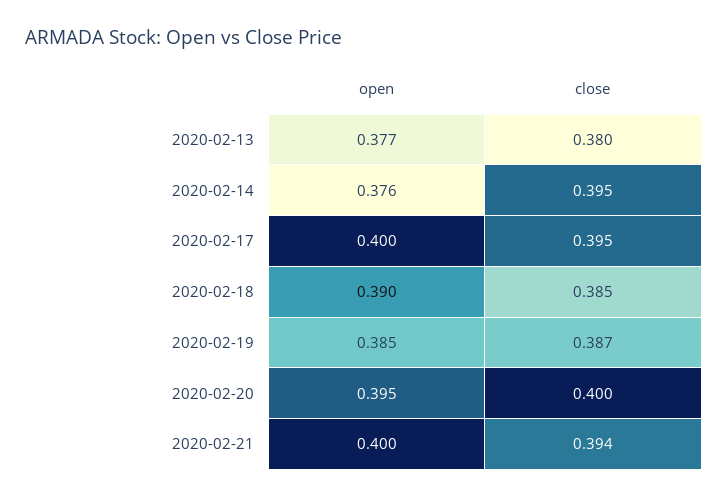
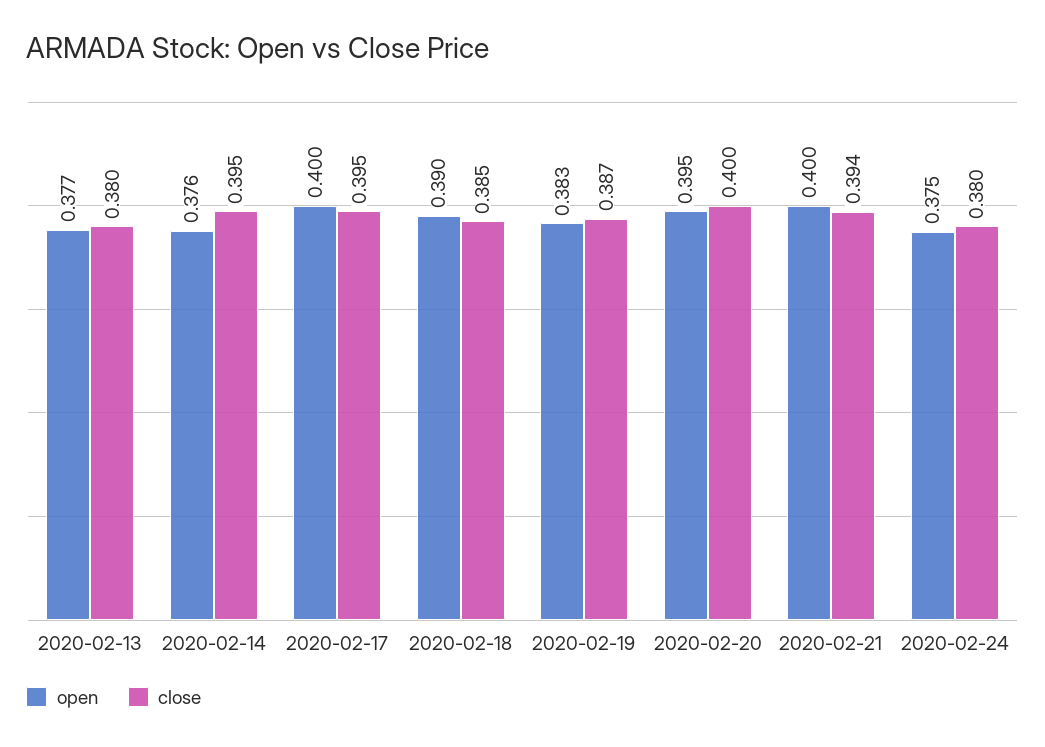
open, 2020-02-19: 0.385 -> 0.383
open, 2020-02-24: none -> 0.375
close, 2020-02-24: none -> 0.38

